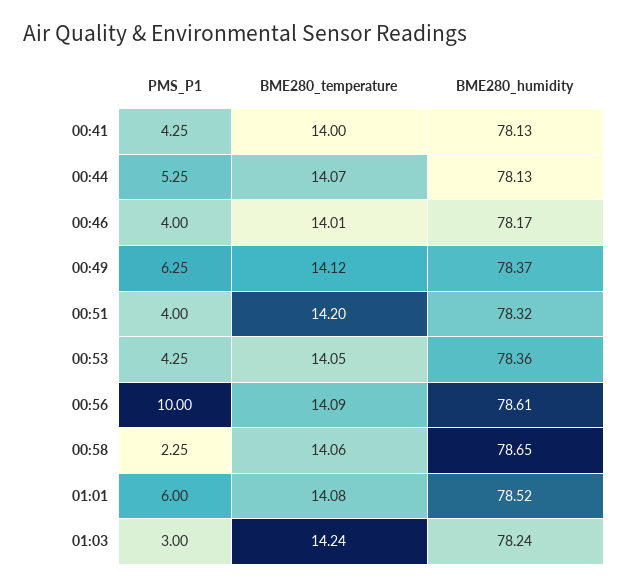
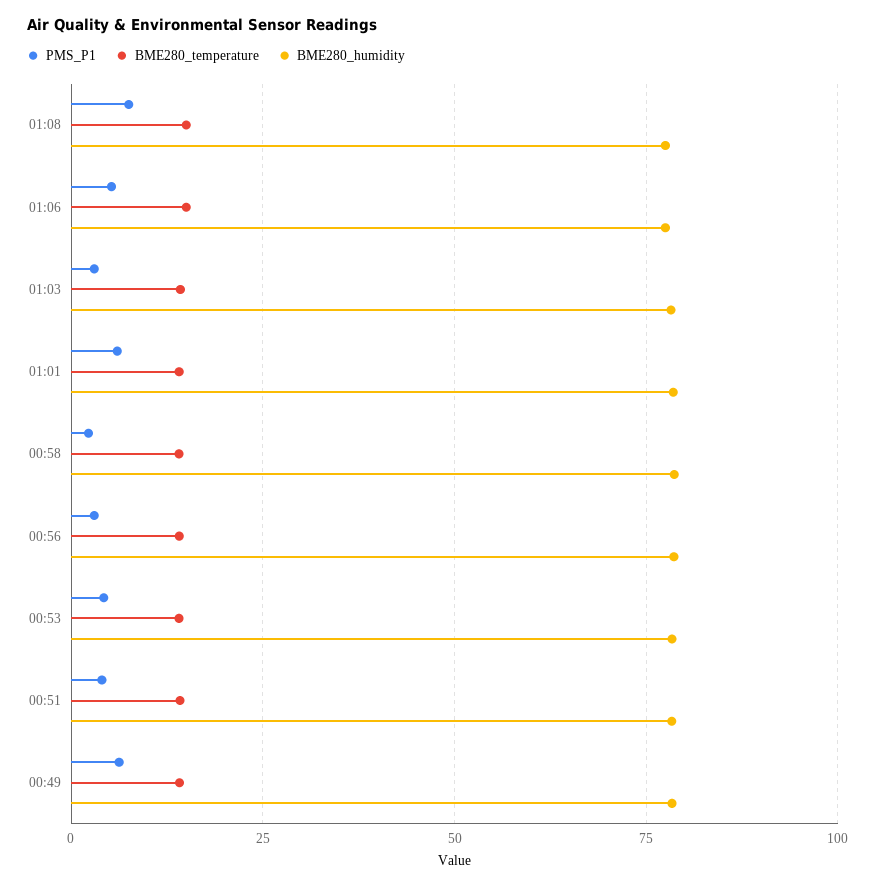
PMS_P1, 00:41: 4.25 -> none
BME280_temperature, 00:41: 14 -> none
BME280_humidity, 00:41: 78.13 -> none
PMS_P1, 00:44: 5.25 -> none
BME280_temperature, 00:44: 14.07 -> none
BME280_humidity, 00:44: 78.13 -> none
PMS_P1, 00:46: 4 -> none
BME280_temperature, 00:46: 14.01 -> none
BME280_humidity, 00:46: 78.17 -> none
PMS_P1, 00:56: 10 -> 2.5
PMS_P1, 01:08: none -> 7.5
BME280_temperature, 01:08: none -> 15
BME280_humidity, 01:08: none -> 77.5
PMS_P1, 01:06: none -> 5
BME280_temperature, 01:06: none -> 15
BME280_humidity, 01:06: none -> 77.5

